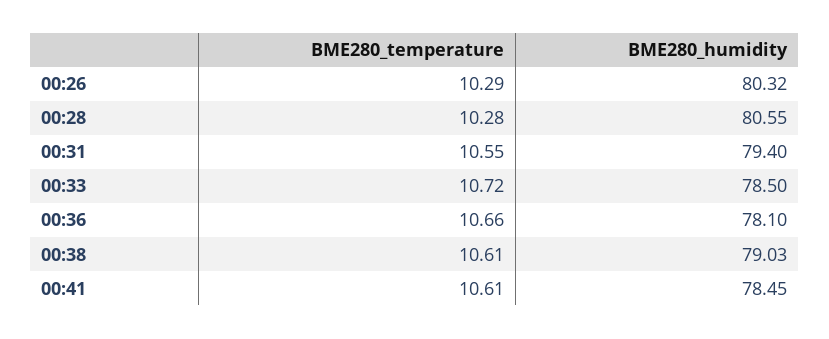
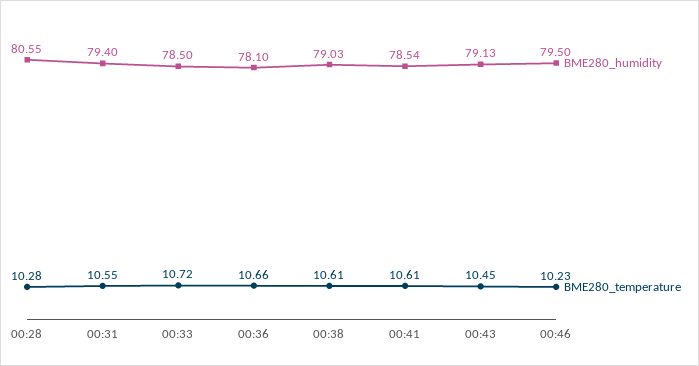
BME280_temperature, 00:26: 10.29 -> none
BME280_humidity, 00:26: 80.32 -> none
BME280_humidity, 00:41: 78.45 -> 78.54
BME280_humidity, 00:43: none -> 79.13
BME280_temperature, 00:43: none -> 10.45
BME280_humidity, 00:46: none -> 79.5
BME280_temperature, 00:46: none -> 10.23

